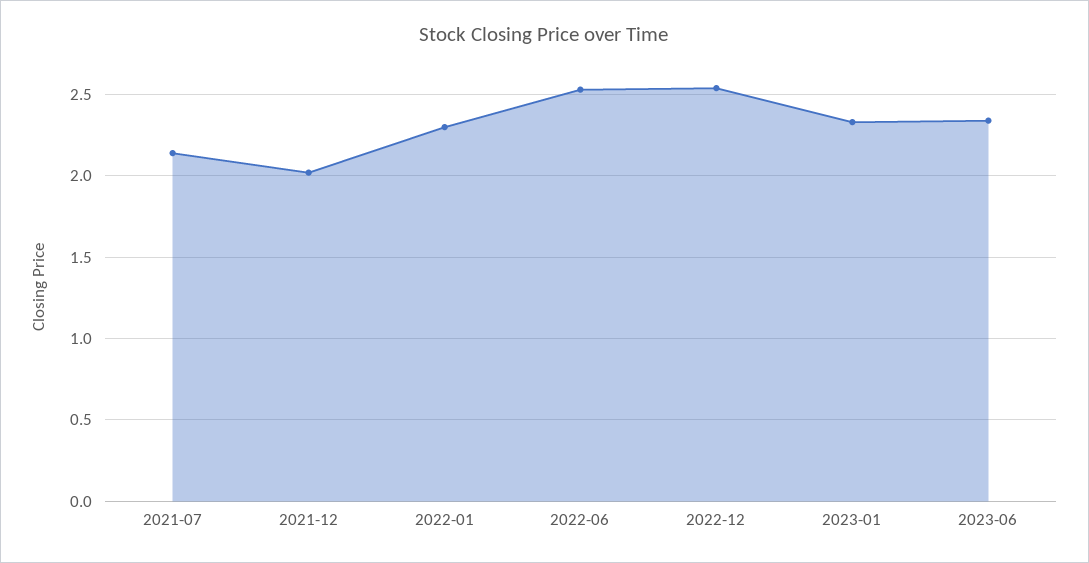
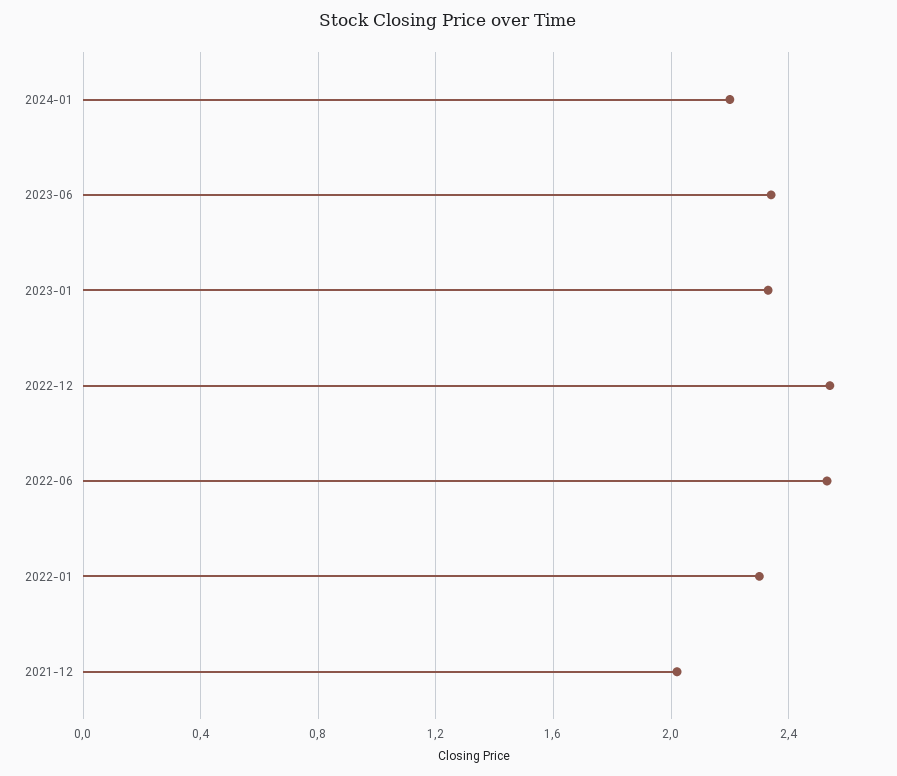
2021-07: 2.15 -> none
2024-01: none -> 2.2

